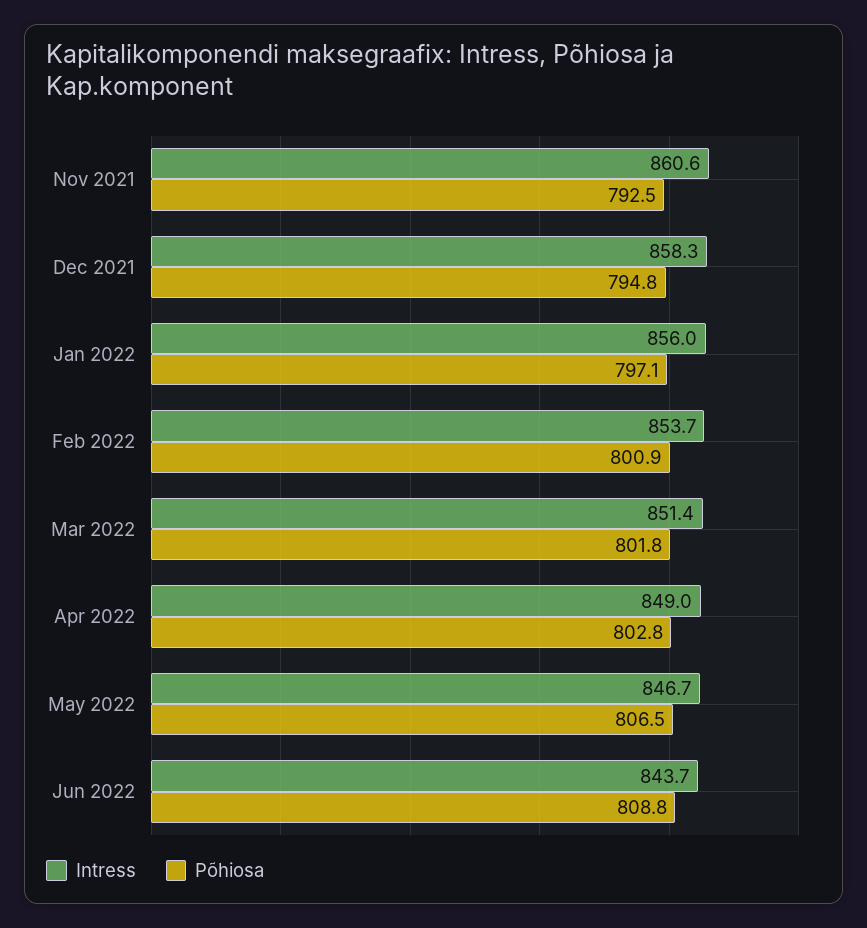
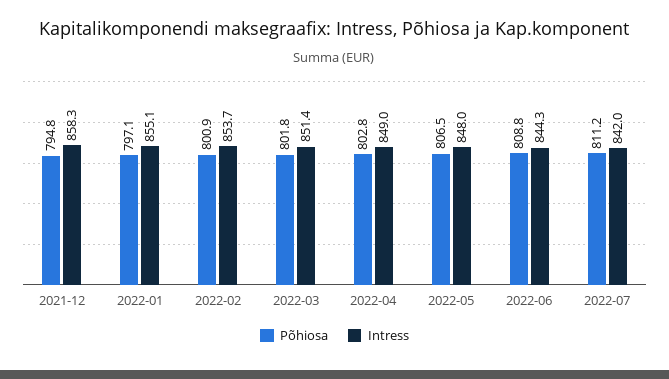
Intress, Nov 2021: 860.6 -> none
Põhiosa, Nov 2021: 792.5 -> none
Intress, Jan 2022: 856 -> 855.1
Intress, May 2022: 846.7 -> 848
Intress, Jun 2022: 843.7 -> 844.3
Põhiosa, 2022-07: none -> 811.2
Intress, 2022-07: none -> 842

